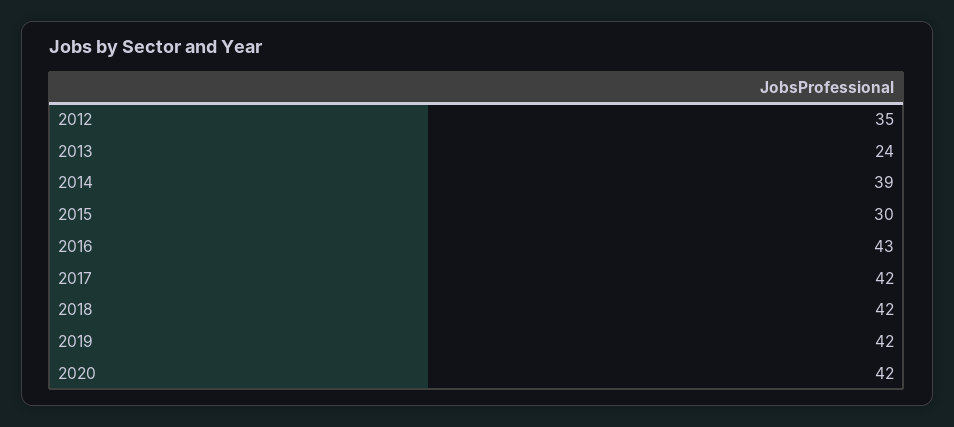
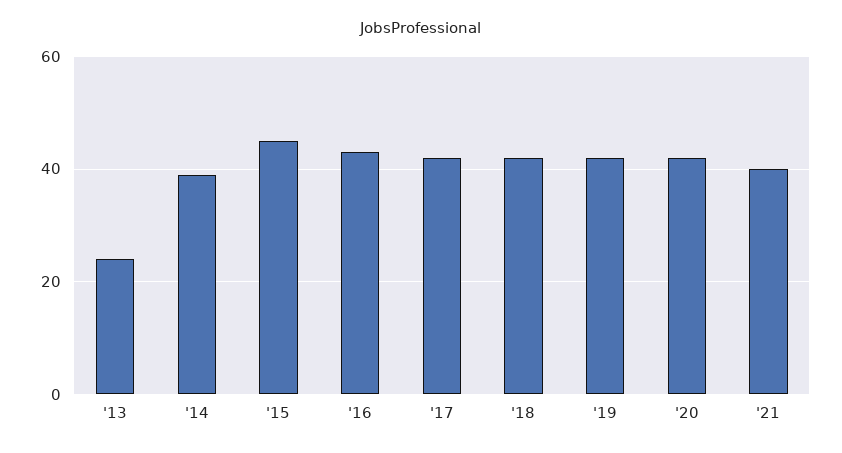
2012: 35 -> none
2015: 30 -> 45
'21: none -> 40

